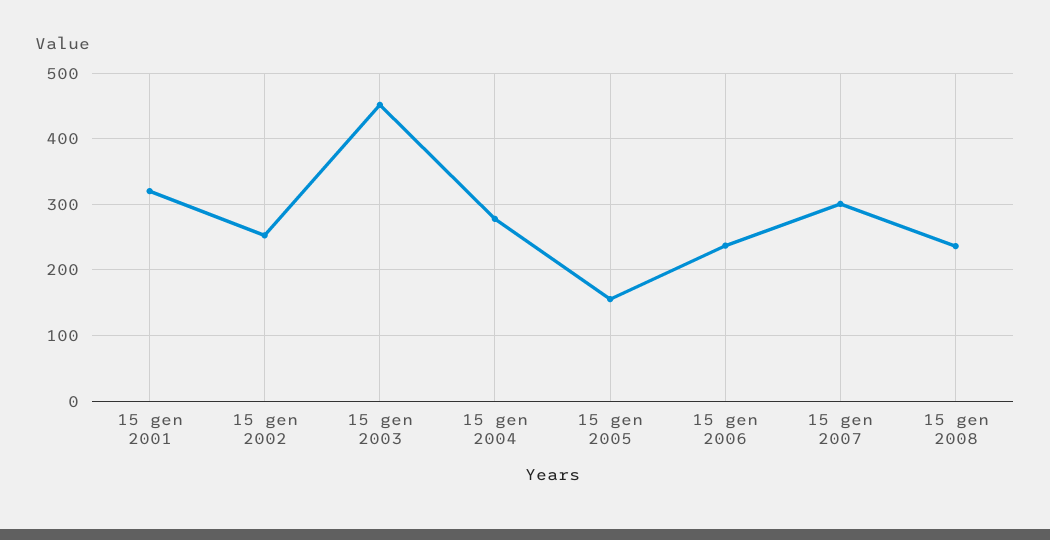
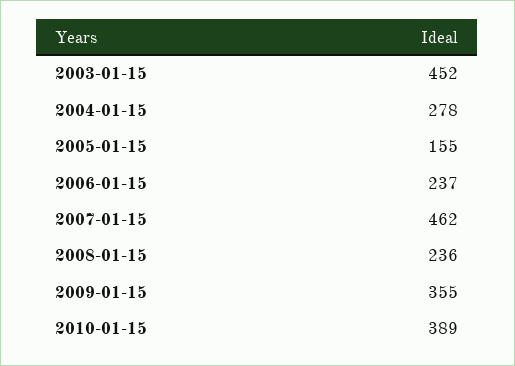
15 gen 2001: 320 -> none
15 gen 2002: 250 -> none
15 gen 2007: 300 -> 462
2009-01-15: none -> 355
2010-01-15: none -> 389

